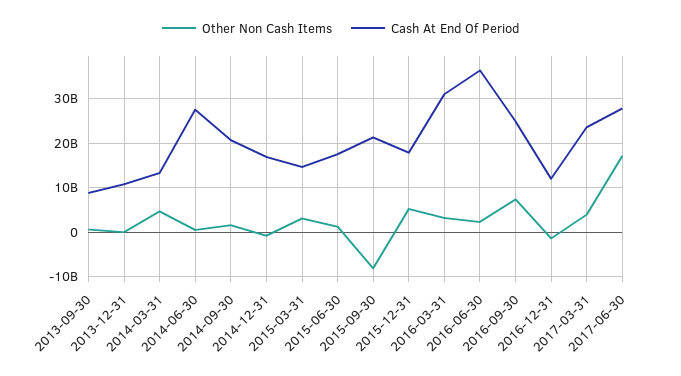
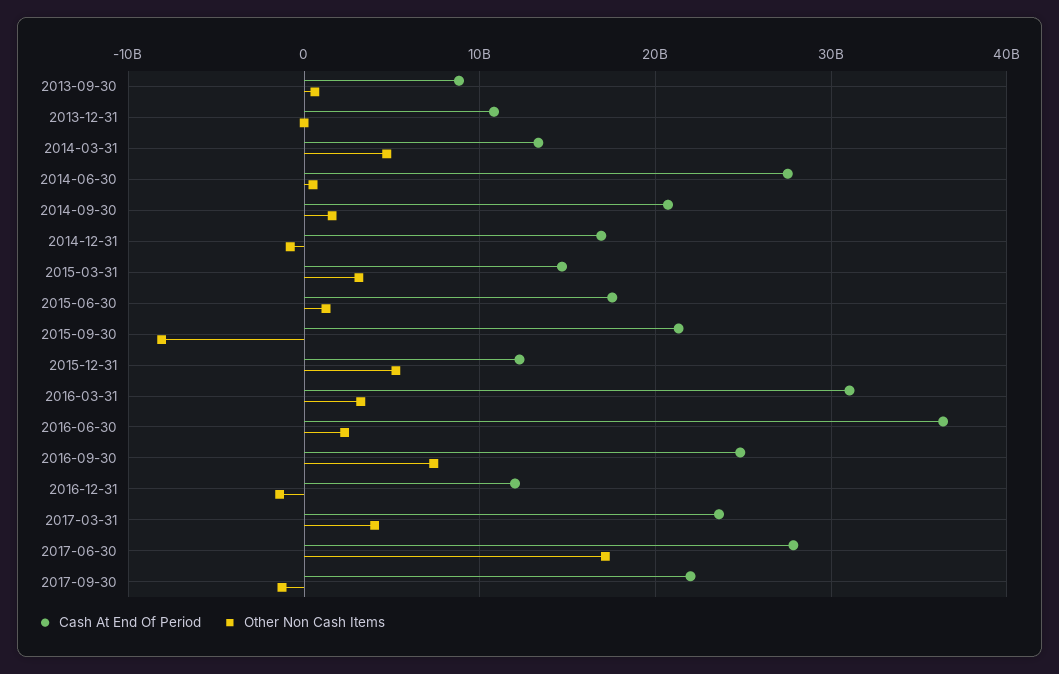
Cash At End Of Period, 2015-12-31: 18000000000 -> 12000000000
Cash At End Of Period, 2017-09-30: none -> 22000000000
Other Non Cash Items, 2017-09-30: none -> -1000000000

